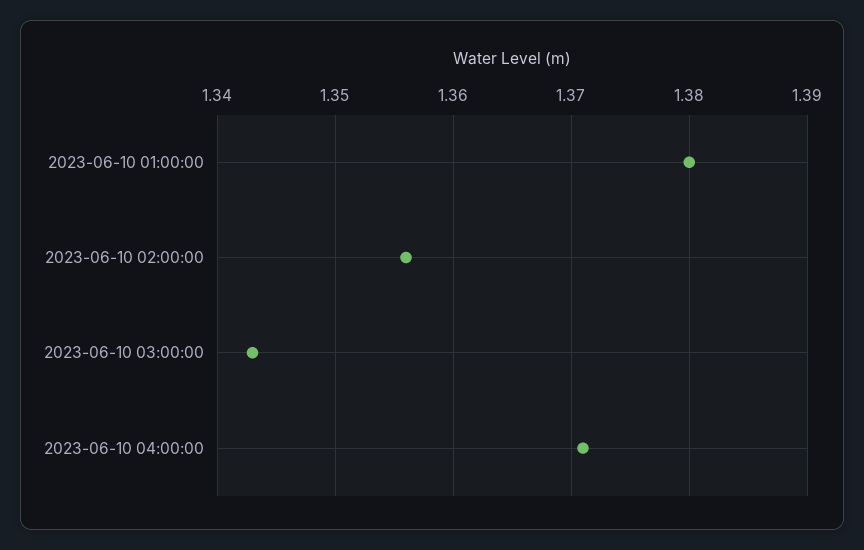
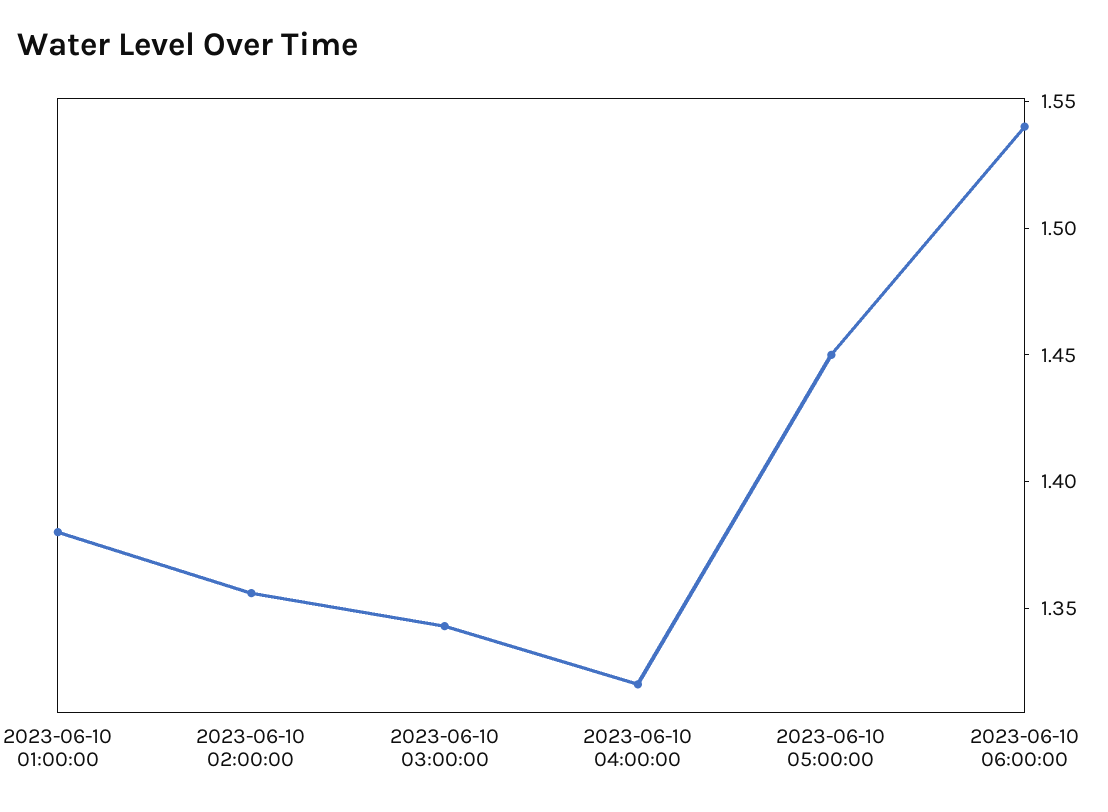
2023-06-10 04:00:00: 1.371 -> 1.32
2023-06-10 05:00:00: none -> 1.45
2023-06-10 06:00:00: none -> 1.54

